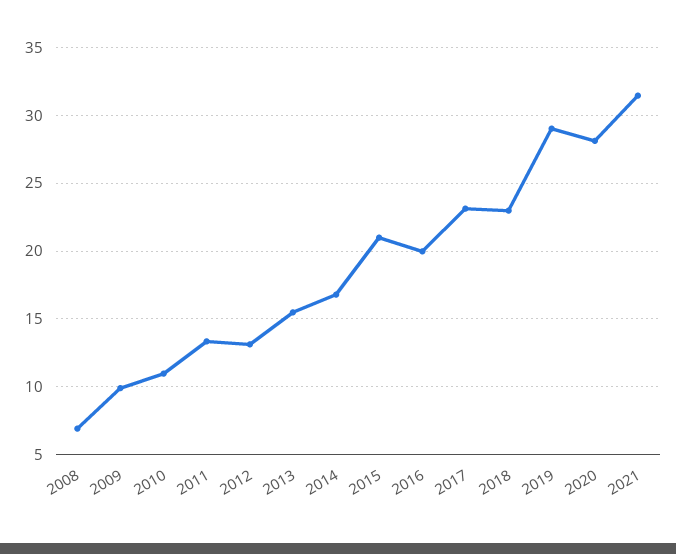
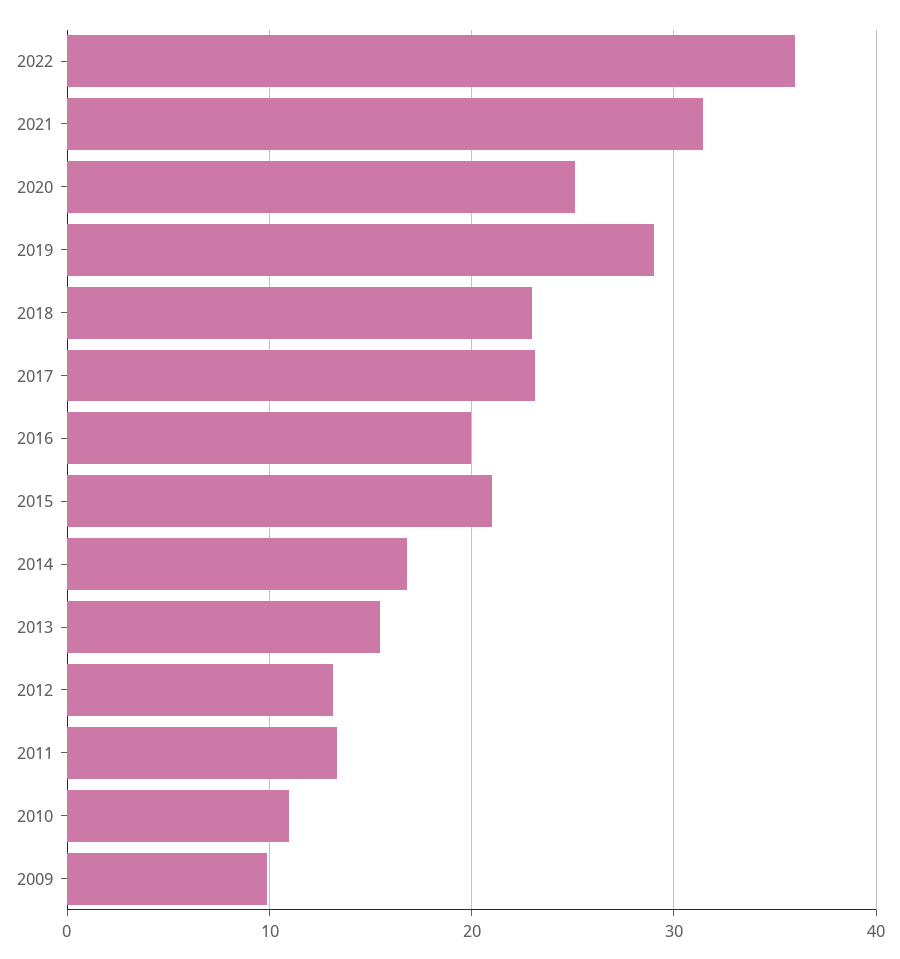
2008: 7 -> none
2020: 28 -> 25
2022: none -> 36

